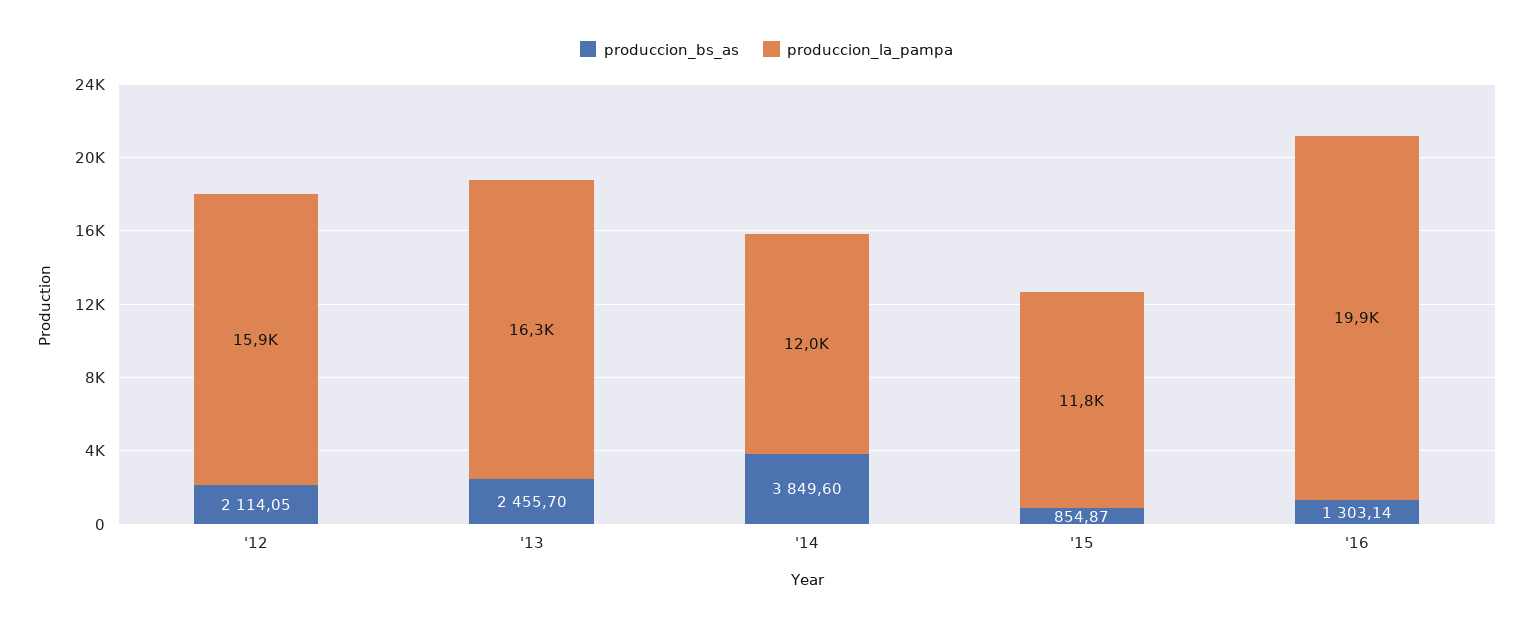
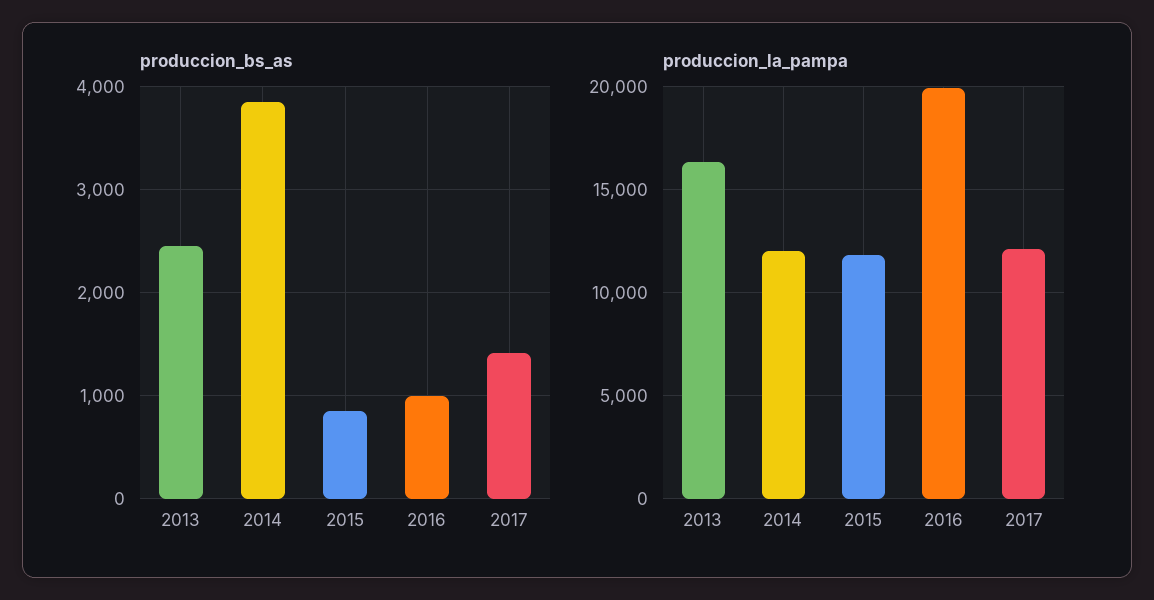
produccion_bs_as, '12: 2114.05 -> none
produccion_la_pampa, '12: 15900 -> none
produccion_bs_as, '16: 1303.14 -> 1000
produccion_bs_as, 2017: none -> 1400
produccion_la_pampa, 2017: none -> 12000

